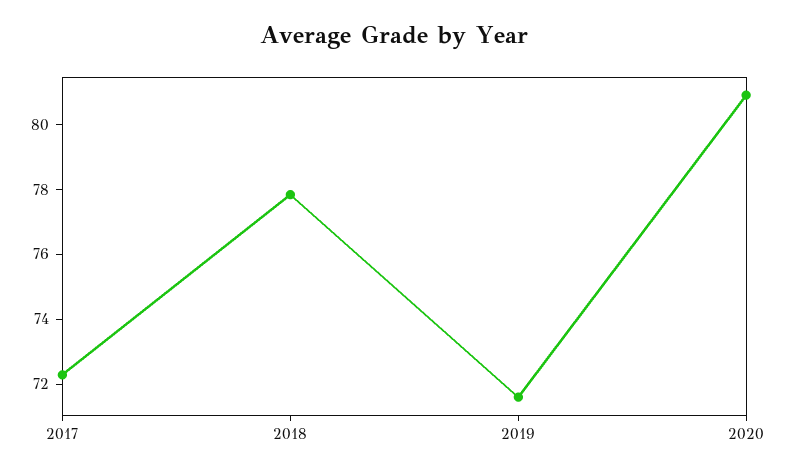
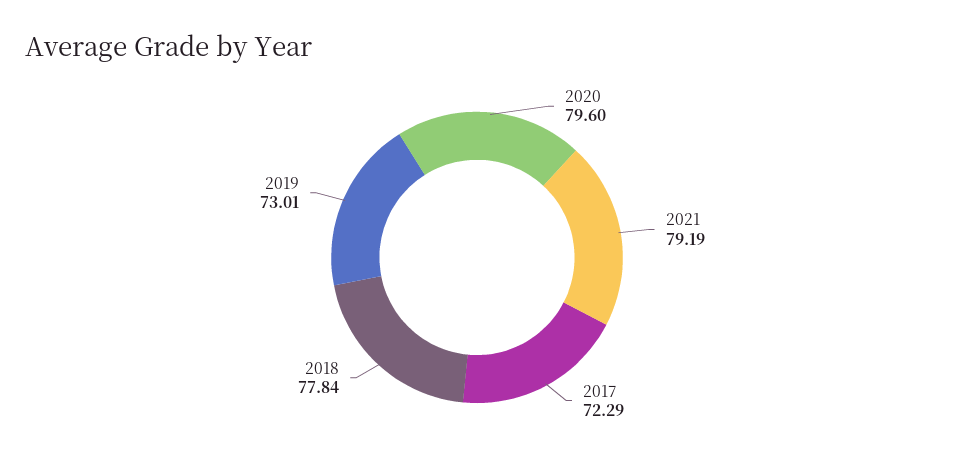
2019: 71.5 -> 73.01
2020: 81 -> 79.6
2021: none -> 79.19

